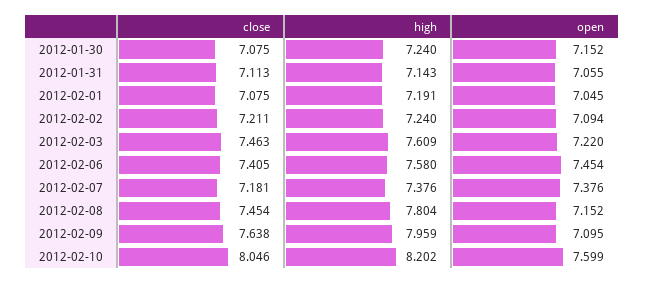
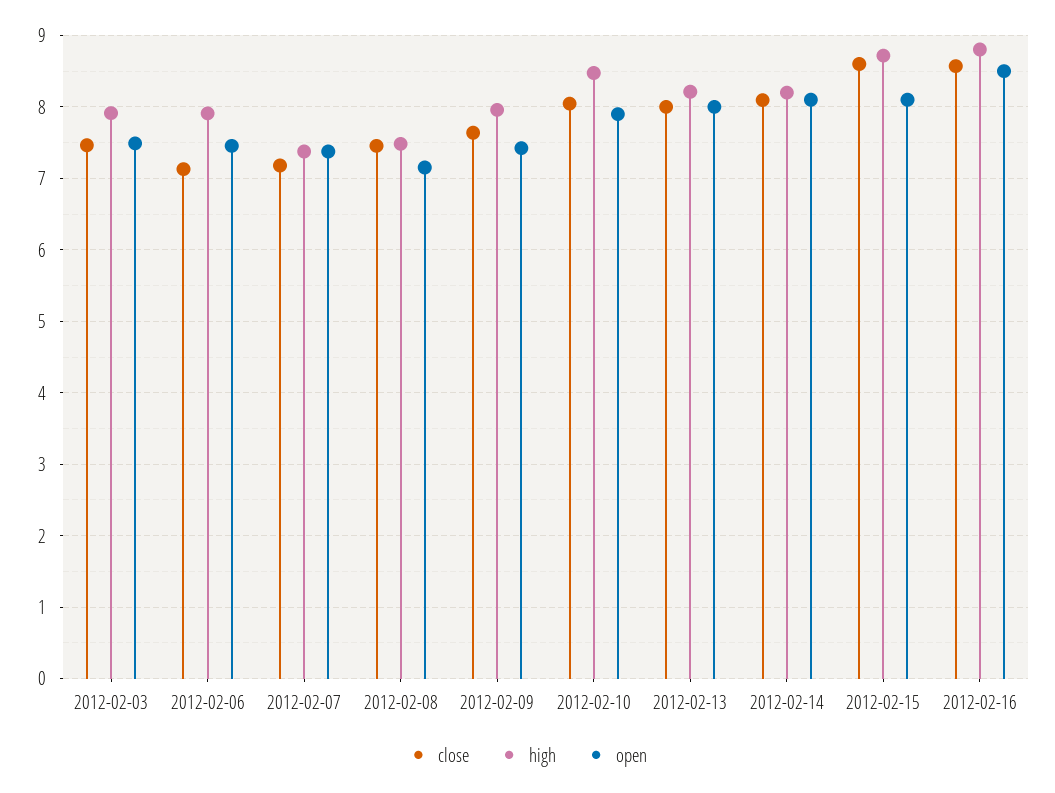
close, 2012-01-30: 7.075 -> none
high, 2012-01-30: 7.24 -> none
open, 2012-01-30: 7.152 -> none
close, 2012-01-31: 7.113 -> none
high, 2012-01-31: 7.143 -> none
open, 2012-01-31: 7.055 -> none
close, 2012-02-01: 7.075 -> none
high, 2012-02-01: 7.191 -> none
open, 2012-02-01: 7.045 -> none
close, 2012-02-02: 7.211 -> none
high, 2012-02-02: 7.24 -> none
open, 2012-02-02: 7.094 -> none
high, 2012-02-03: 7.609 -> 7.9
open, 2012-02-03: 7.22 -> 7.5
close, 2012-02-06: 7.405 -> 7.1
high, 2012-02-06: 7.58 -> 7.9
high, 2012-02-08: 7.804 -> 7.5
open, 2012-02-09: 7.095 -> 7.4
high, 2012-02-10: 8.202 -> 8.5
open, 2012-02-10: 7.599 -> 7.9
close, 2012-02-13: none -> 8
high, 2012-02-13: none -> 8.2
open, 2012-02-13: none -> 8
close, 2012-02-14: none -> 8.1
high, 2012-02-14: none -> 8.2
open, 2012-02-14: none -> 8.1
close, 2012-02-15: none -> 8.6
high, 2012-02-15: none -> 8.7
open, 2012-02-15: none -> 8.1
close, 2012-02-16: none -> 8.6
high, 2012-02-16: none -> 8.8
open, 2012-02-16: none -> 8.5

